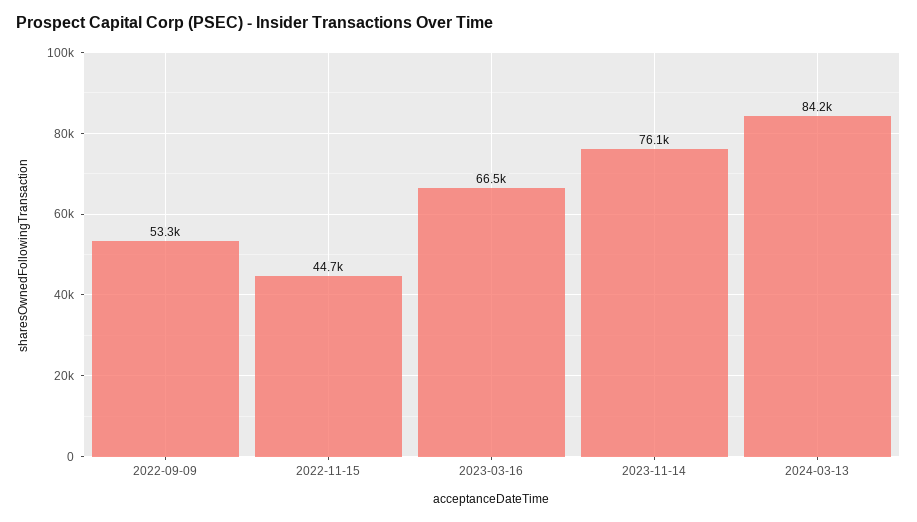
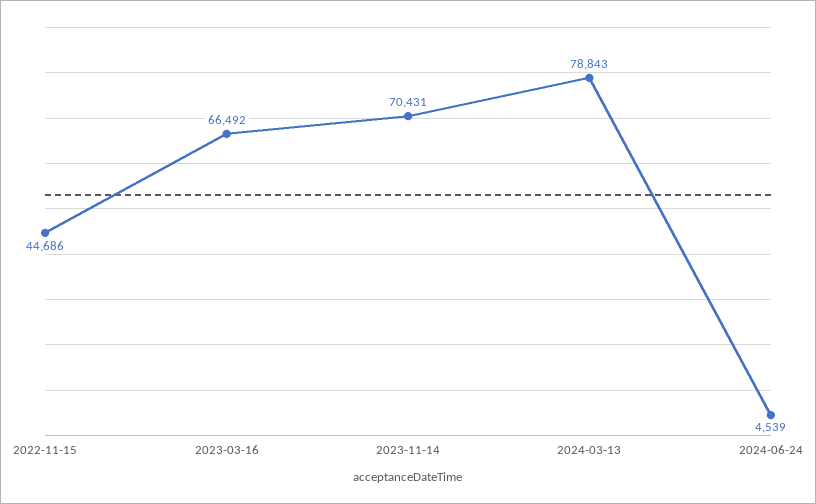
2022-09-09: 53300 -> none
2023-11-14: 76100 -> 70431
2024-03-13: 84200 -> 78843
2024-06-24: none -> 4539

